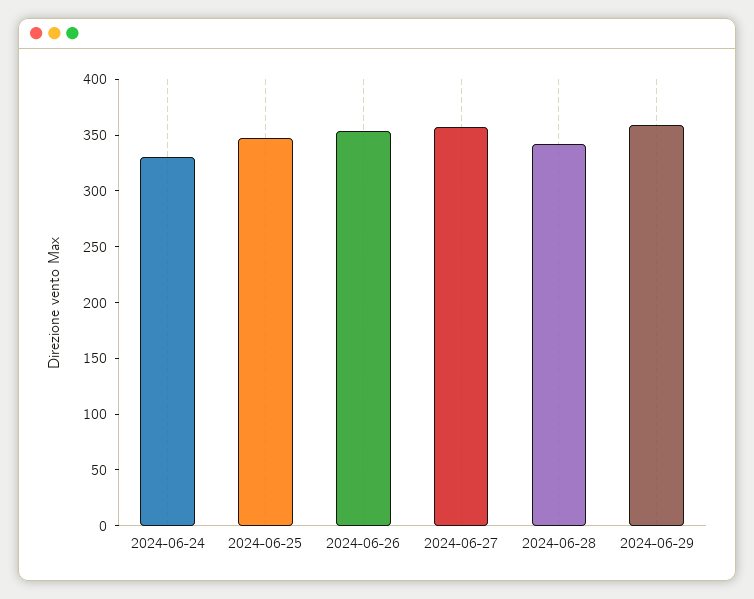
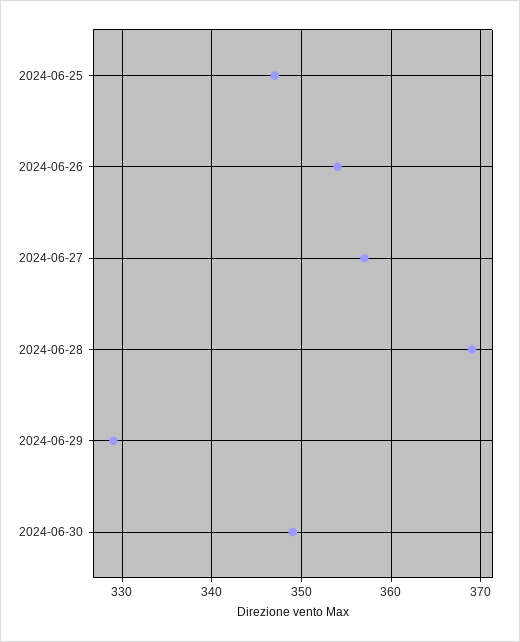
2024-06-24: 330 -> none
2024-06-28: 340 -> 369
2024-06-29: 360 -> 329
2024-06-30: none -> 349

